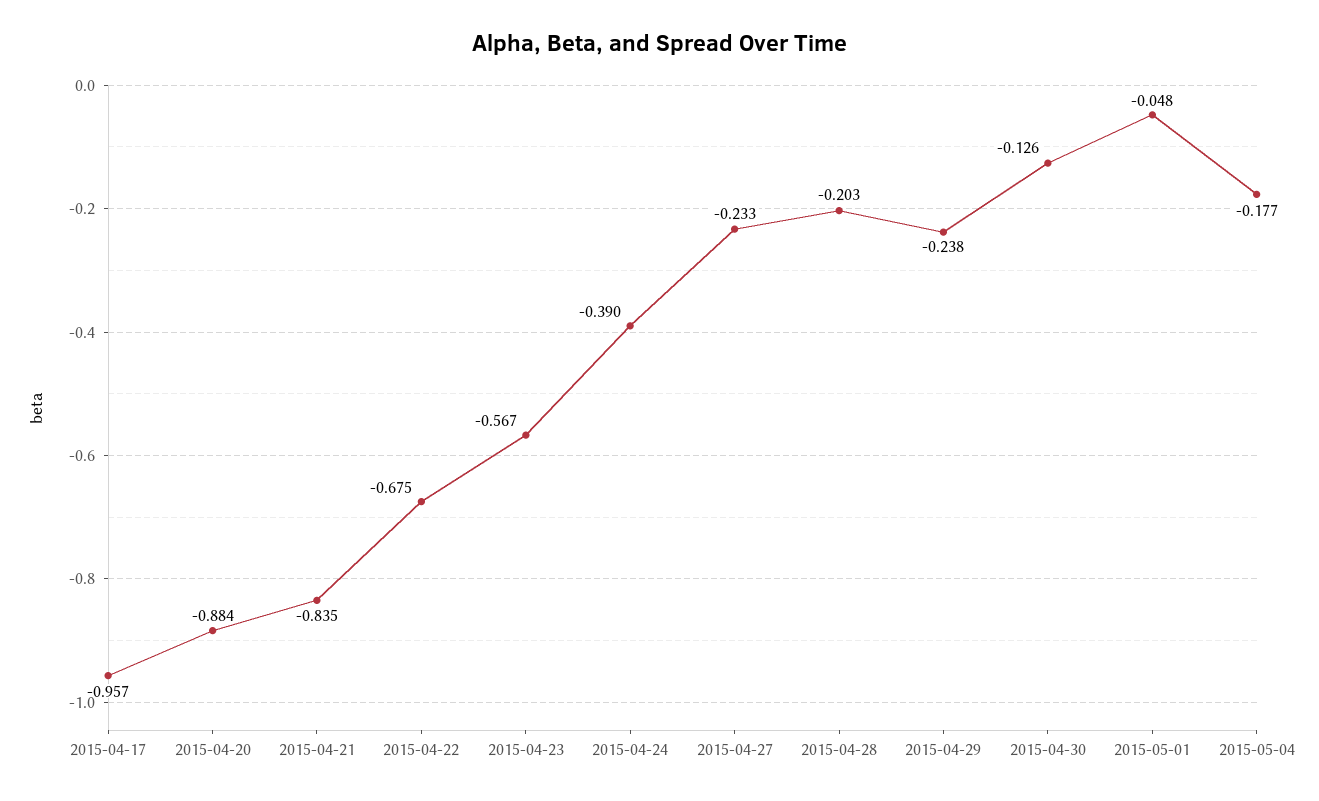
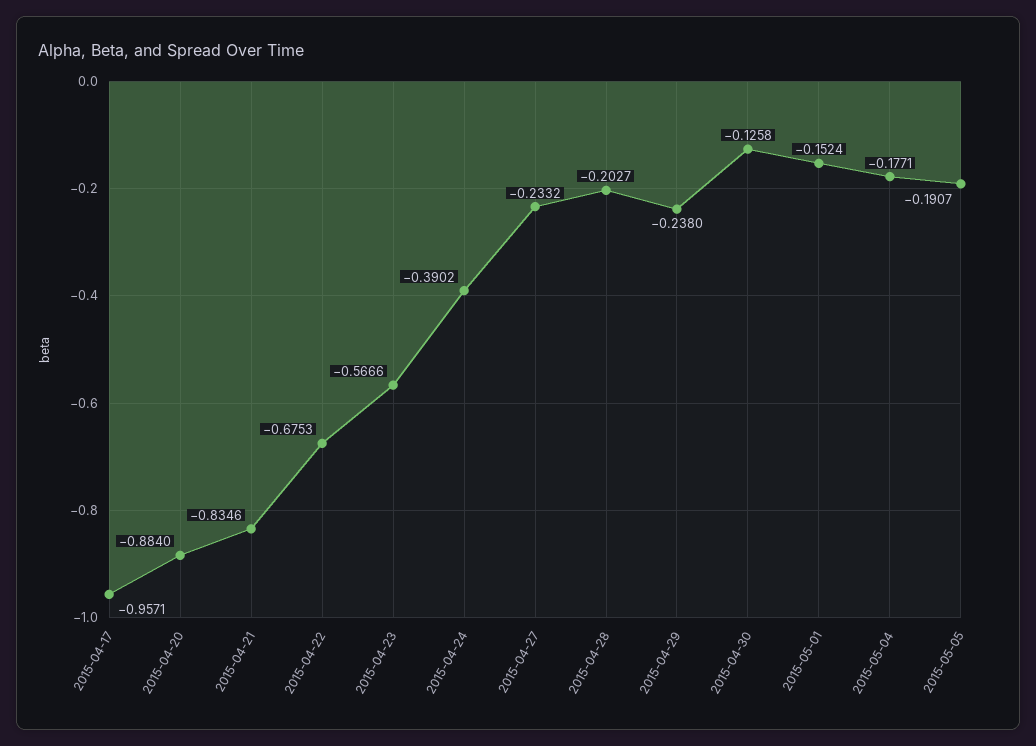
2015-05-01: -0.048 -> -0.1524
2015-05-05: none -> -0.1907

